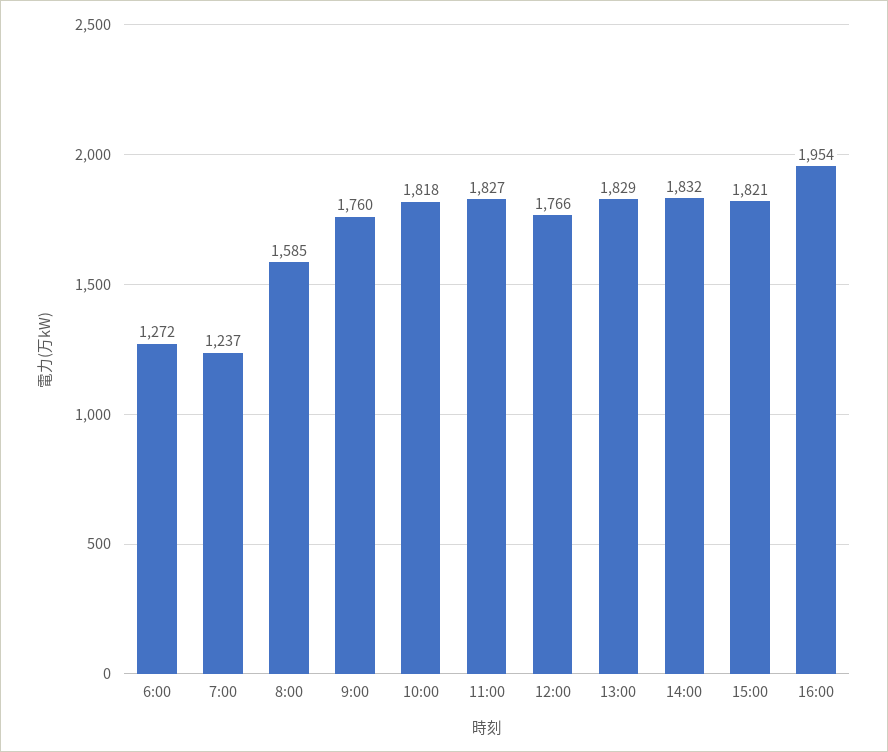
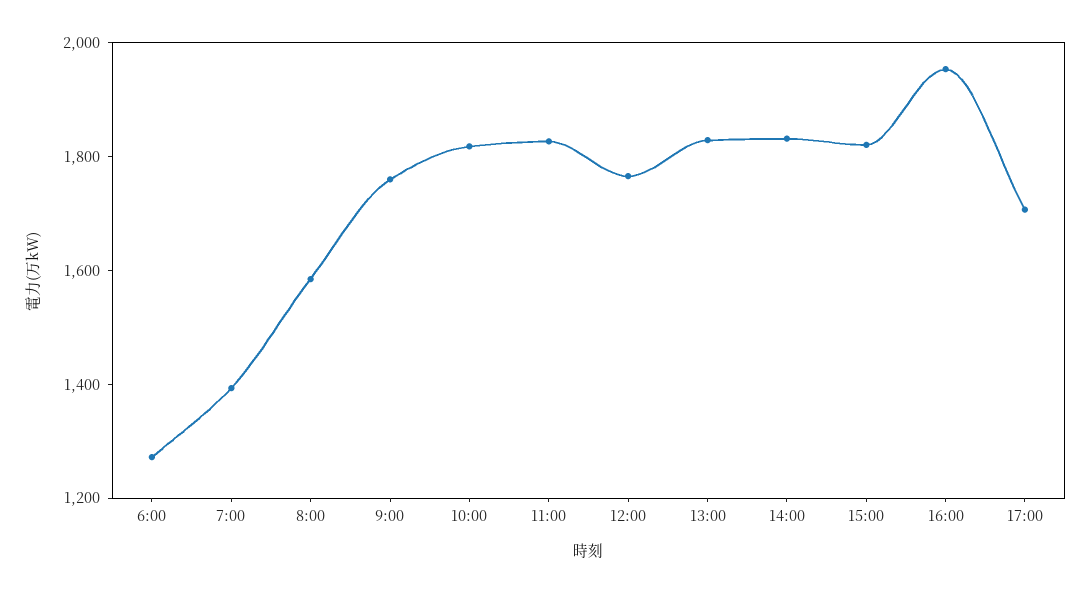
7:00: 1237 -> 1400
17:00: none -> 1700

